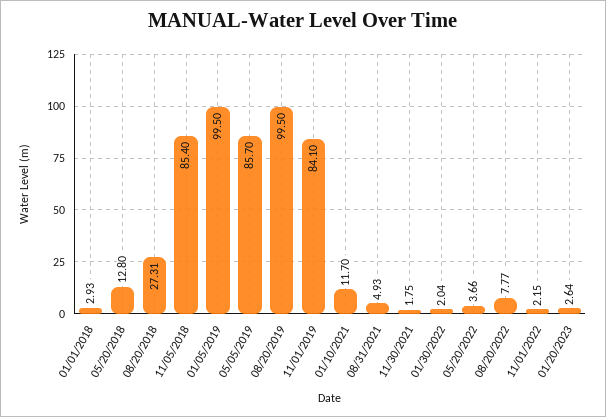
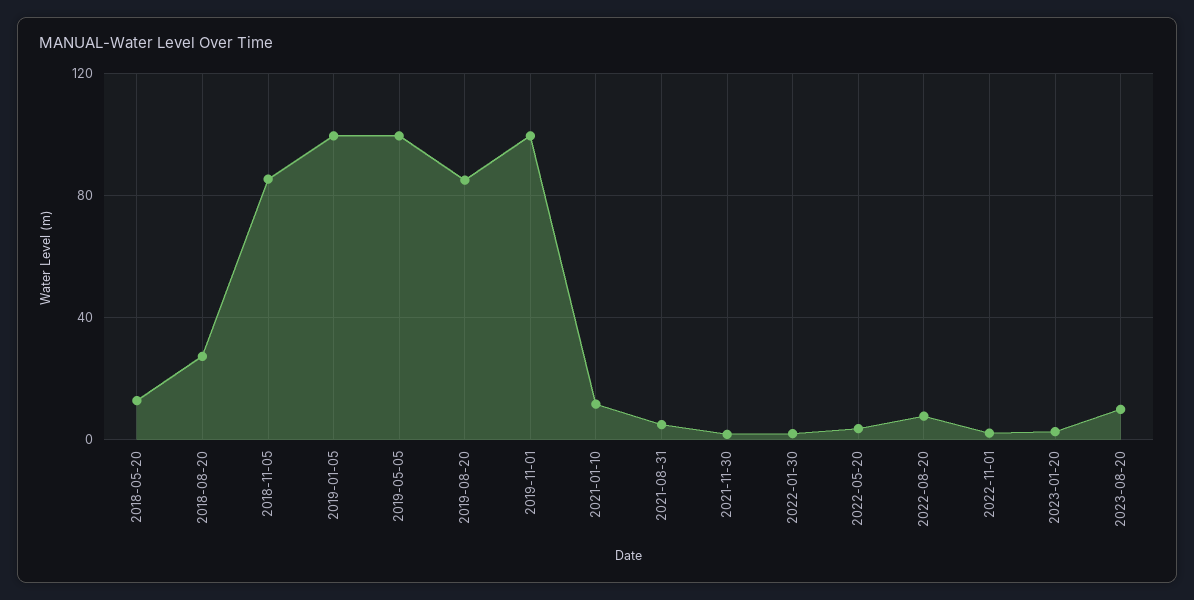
01/01/2018: 2.93 -> none
05/05/2019: 85.7 -> 100
08/20/2019: 99.5 -> 85
11/01/2019: 84.1 -> 100
2023-08-20: none -> 10

